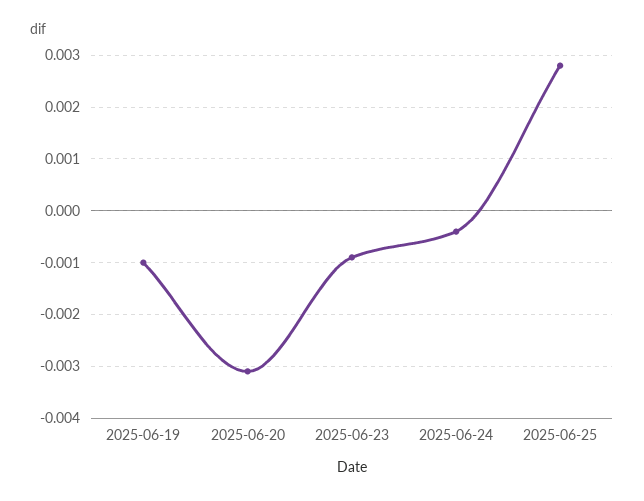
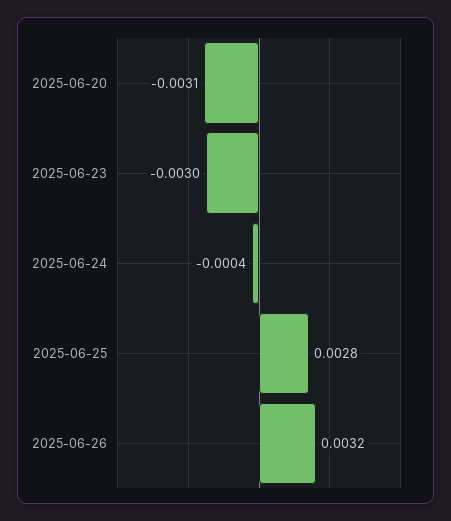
2025-06-19: -0.001 -> none
2025-06-23: -0.001 -> -0.003
2025-06-26: none -> 0.0032

